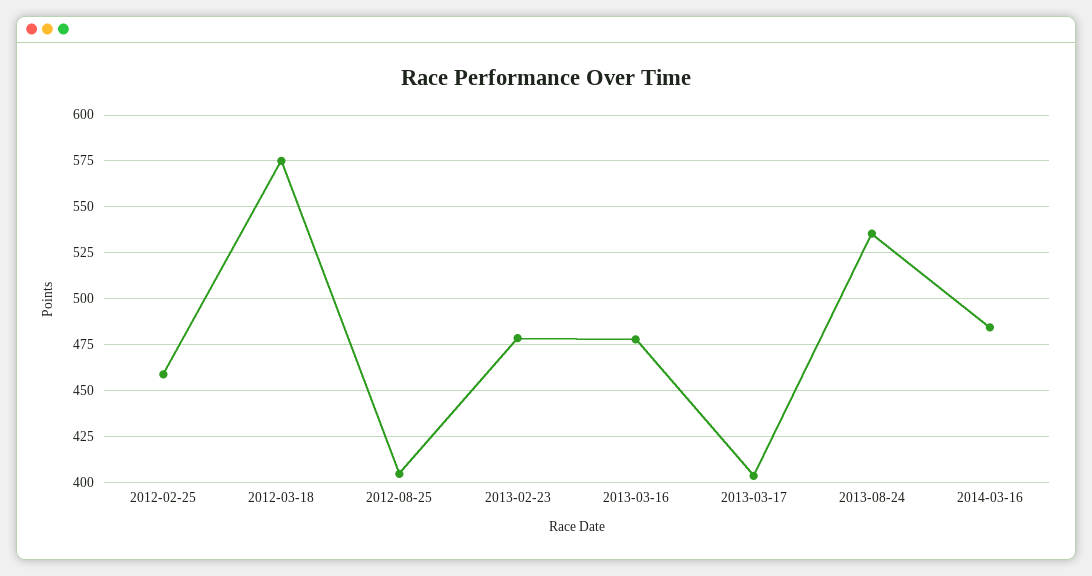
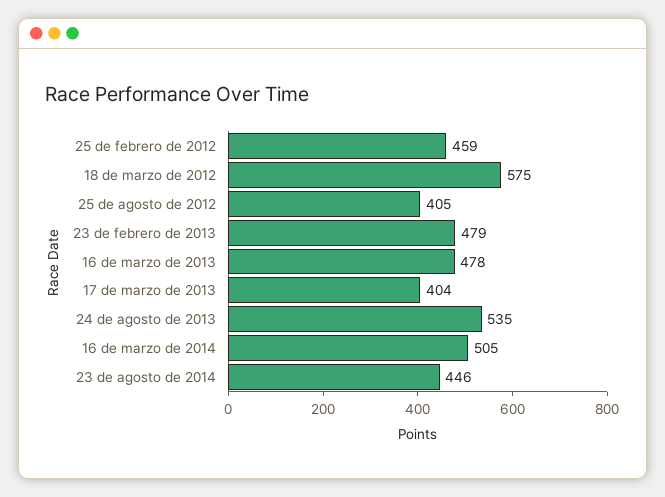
2014-03-16: 485 -> 505
23 de agosto de 2014: none -> 446

